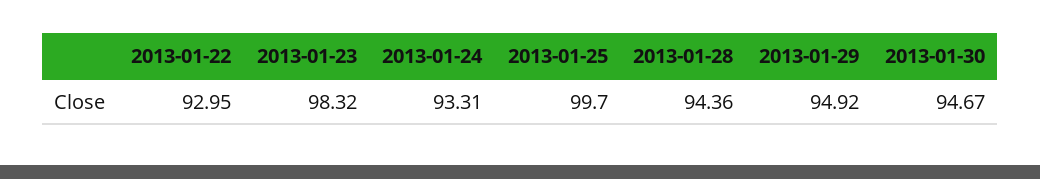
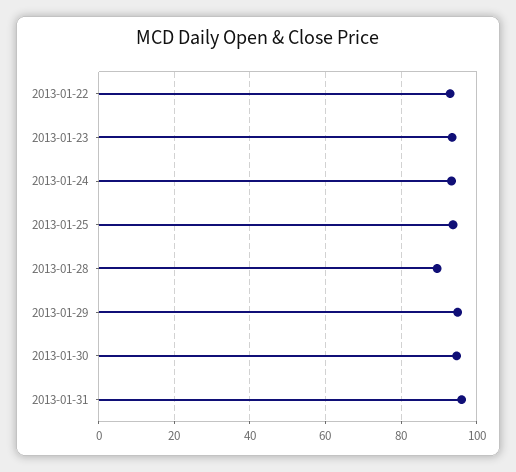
2013-01-23: 98.32 -> 94
2013-01-25: 99.7 -> 94
2013-01-28: 94.36 -> 90
2013-01-31: none -> 96

